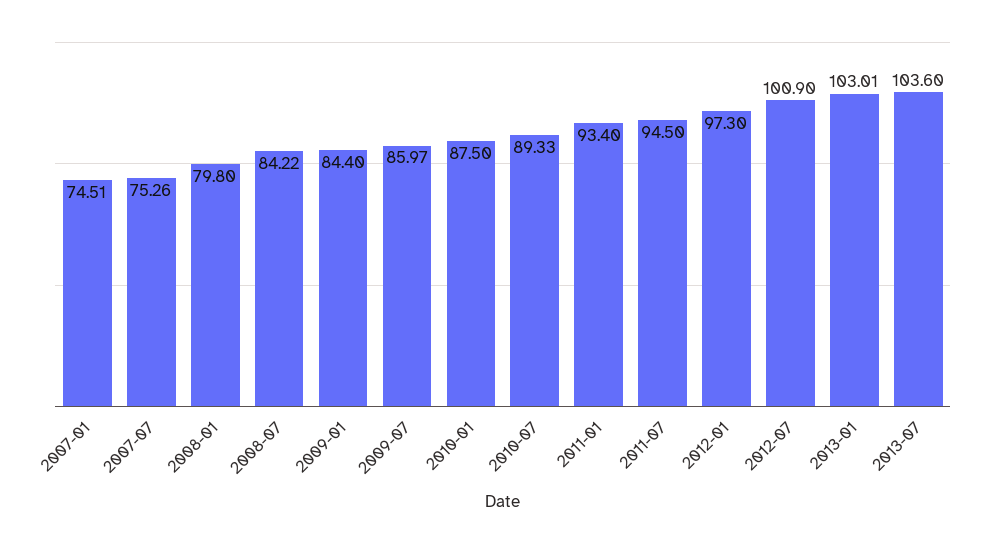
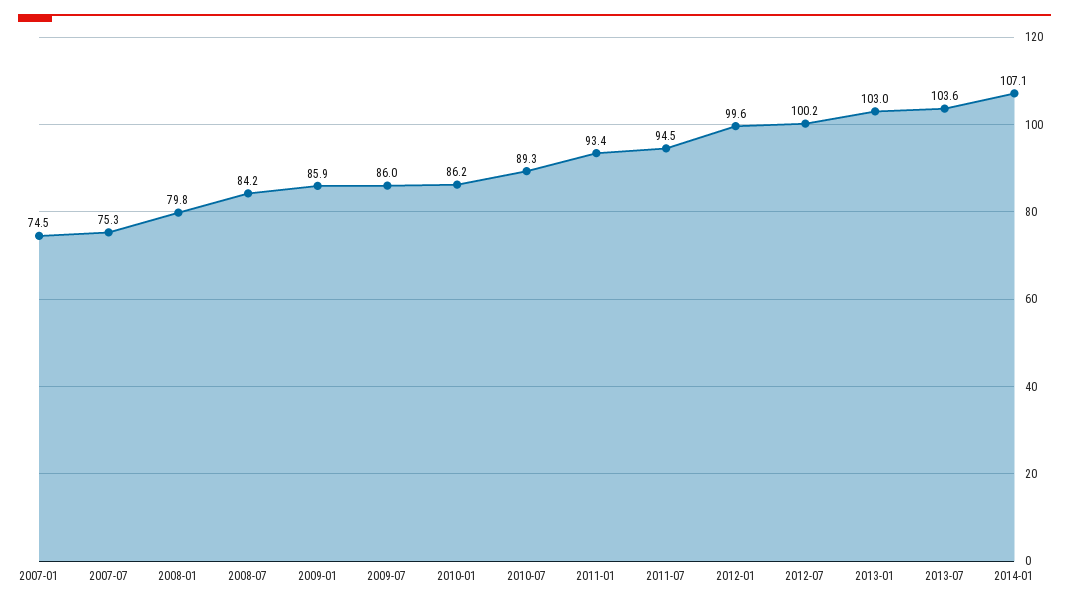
2009-01: 84.4 -> 85.9
2010-01: 87.5 -> 86.2
2012-01: 97.3 -> 99.6
2012-07: 100.9 -> 100.2
2014-01: none -> 107.1

